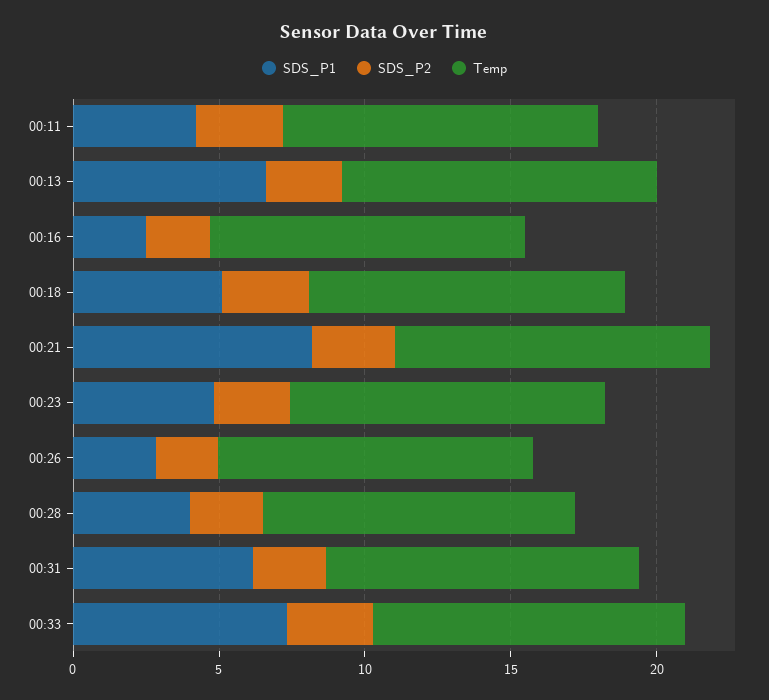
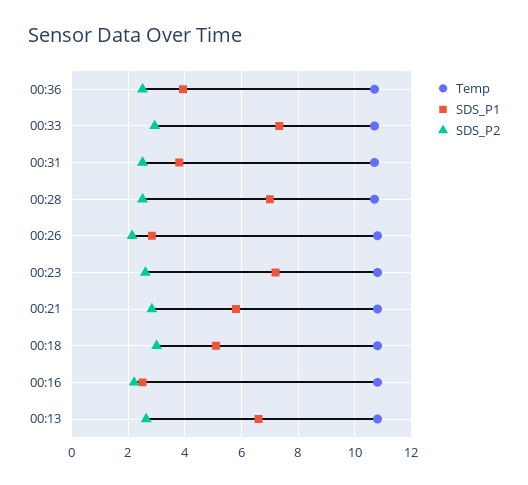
SDS_P1, 00:11: 4 -> none
SDS_P2, 00:11: 3 -> none
Temp, 00:11: 11 -> none
SDS_P1, 00:21: 8 -> 5.75
SDS_P1, 00:23: 5 -> 7.25
SDS_P1, 00:28: 4 -> 7
SDS_P1, 00:31: 6 -> 3.75
Temp, 00:36: none -> 10.75
SDS_P1, 00:36: none -> 4
SDS_P2, 00:36: none -> 2.5

